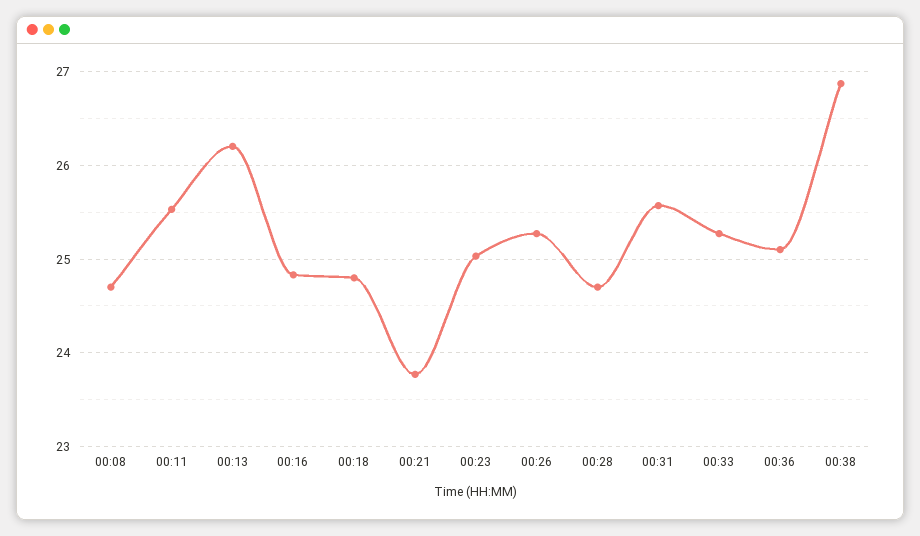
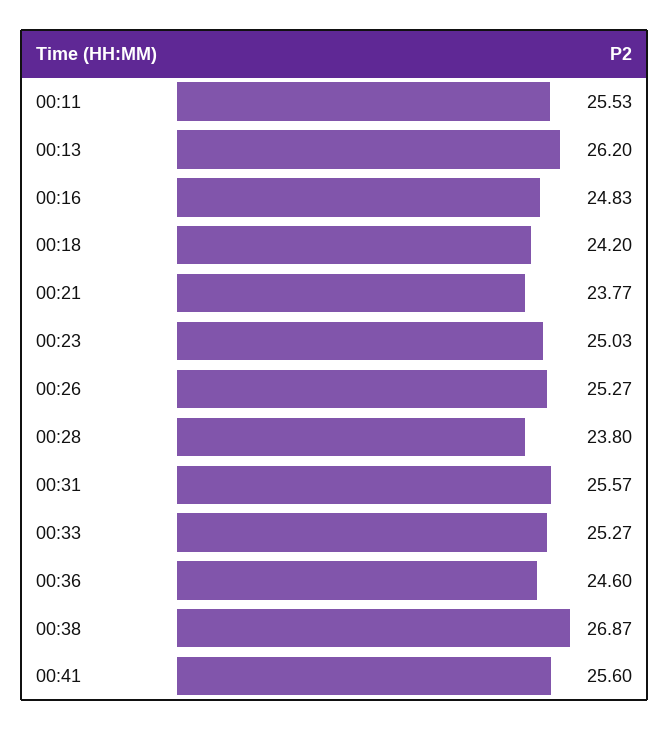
00:08: 24.7 -> none
00:18: 24.8 -> 24.2
00:28: 24.7 -> 23.8
00:36: 25.1 -> 24.6
00:41: none -> 25.6

